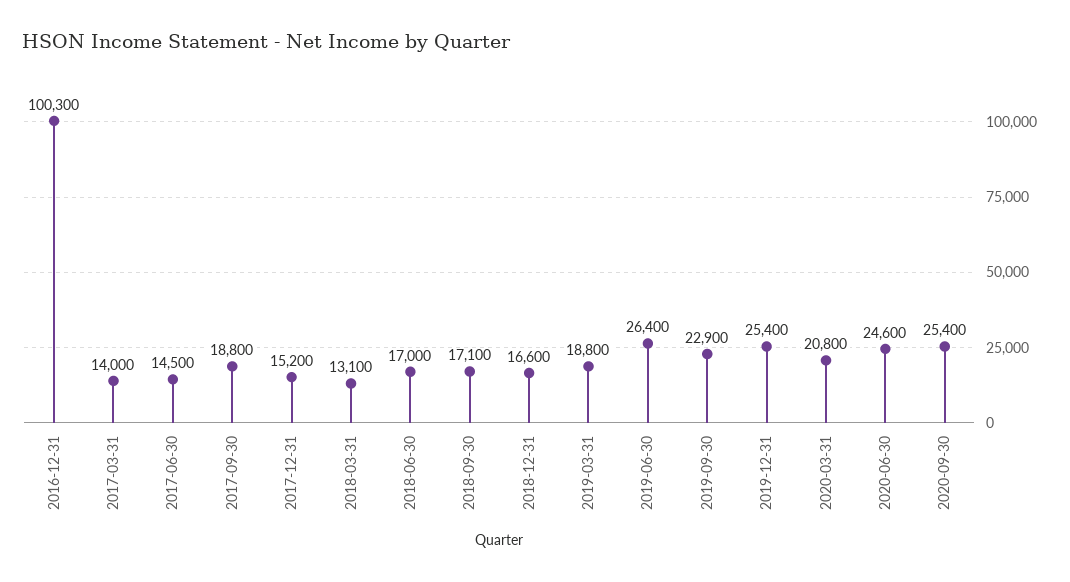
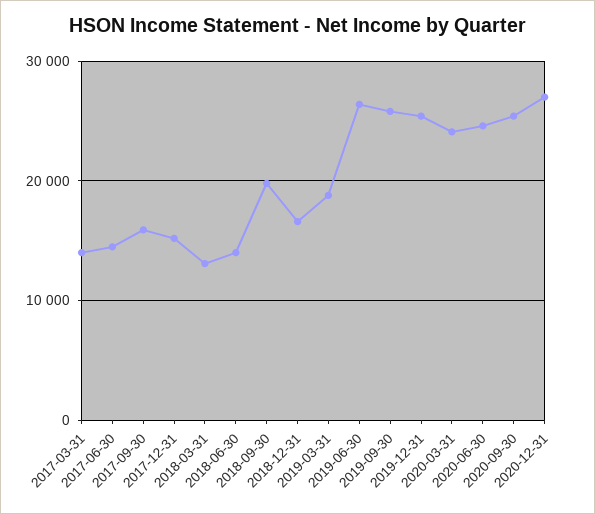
2016-12-31: 100300 -> none
2017-09-30: 18800 -> 16000
2018-06-30: 17000 -> 14000
2018-09-30: 17100 -> 20000
2019-09-30: 22900 -> 26000
2020-03-31: 20800 -> 24000
2020-12-31: none -> 27000

